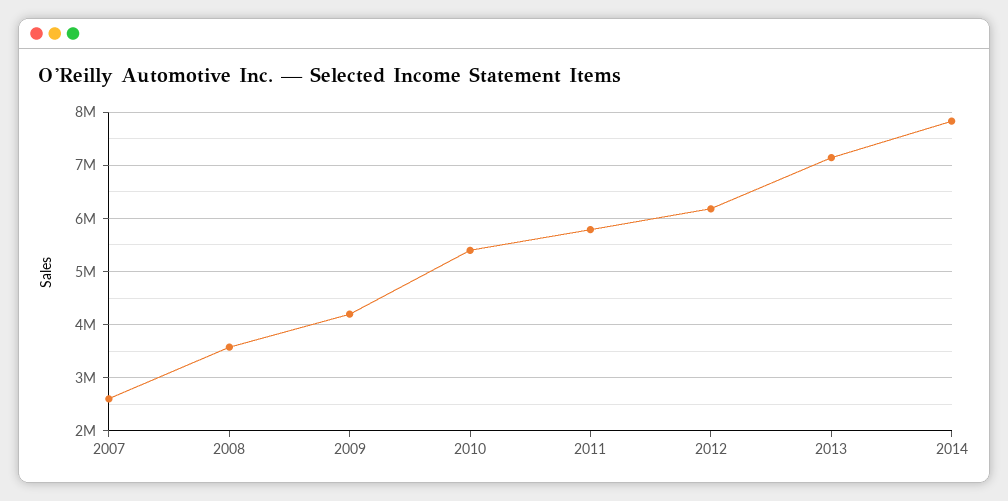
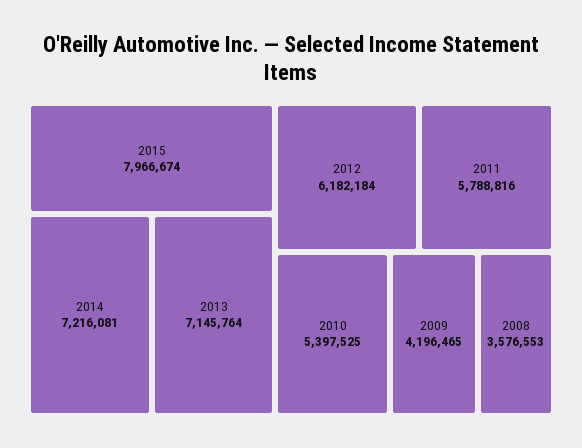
2007: 2600000 -> none
2014: 7800000 -> 7216081
2015: none -> 7966674

